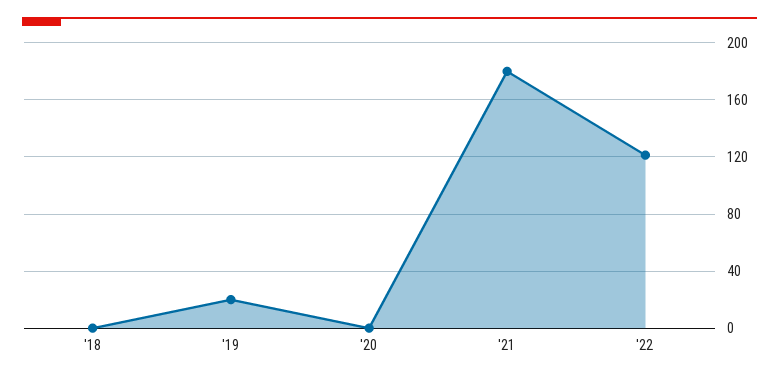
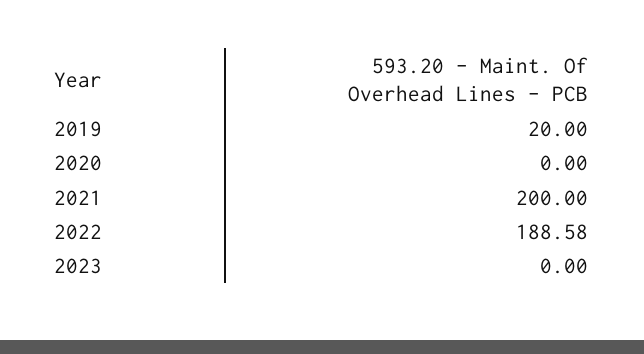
'18: 0 -> none
'21: 180 -> 200
'22: 120 -> 188.58
2023: none -> 0

